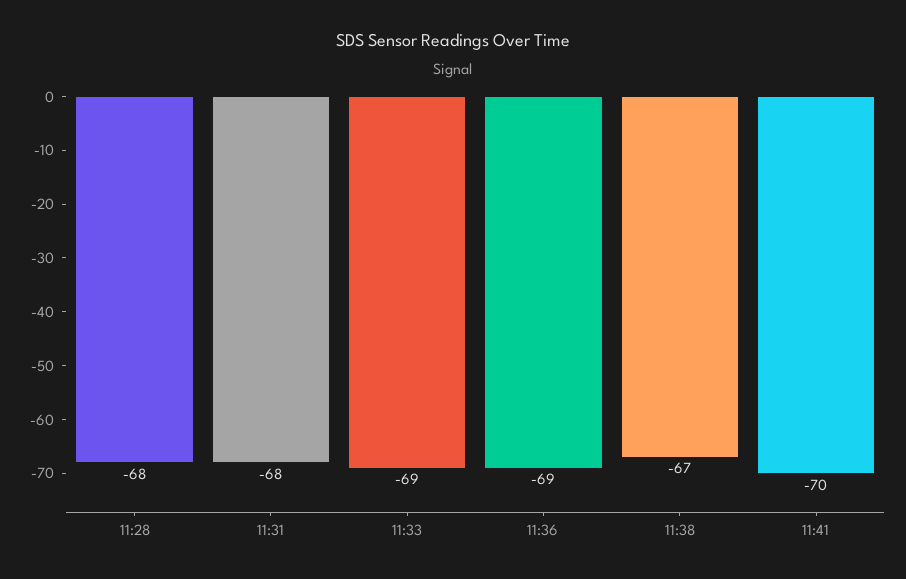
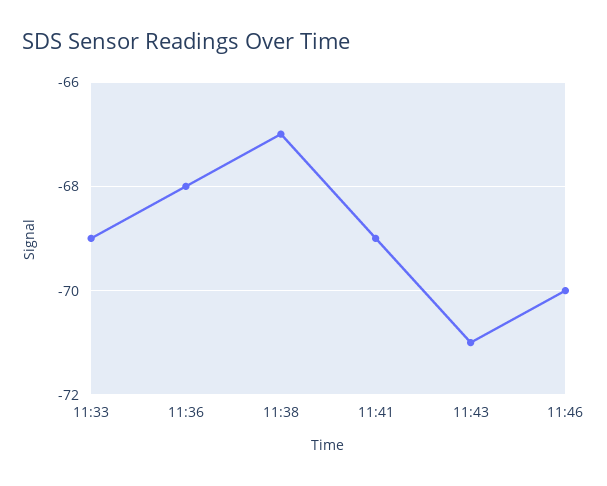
11:28: -68 -> none
11:31: -68 -> none
11:36: -69 -> -68
11:41: -70 -> -69
11:43: none -> -71
11:46: none -> -70

